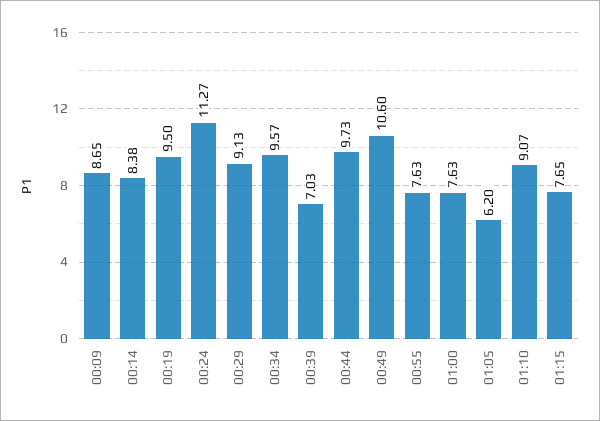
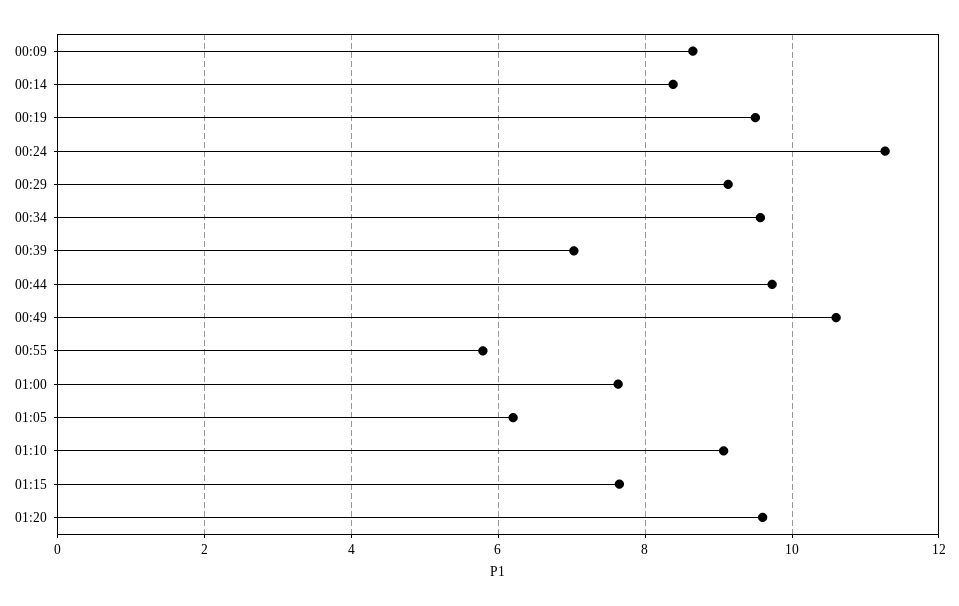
00:55: 7.63 -> 5.8
01:20: none -> 9.6

